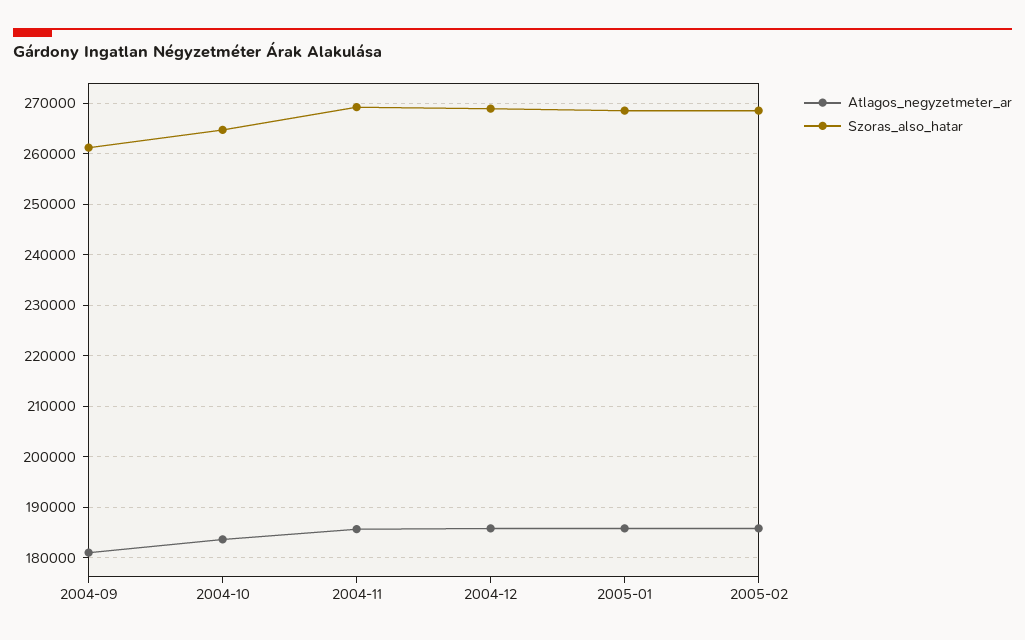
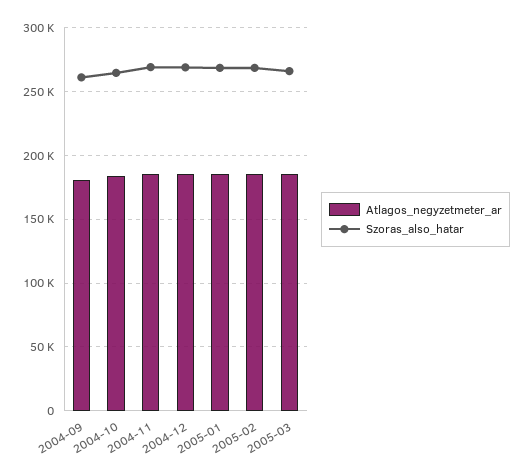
Atlagos_negyzetmeter_ar, 2005-03: none -> 185000
Szoras_also_hatar, 2005-03: none -> 265000

